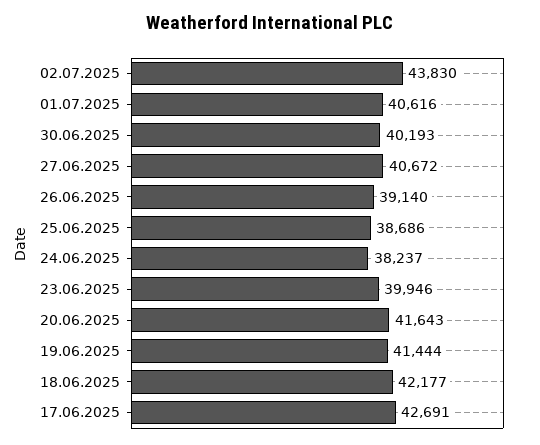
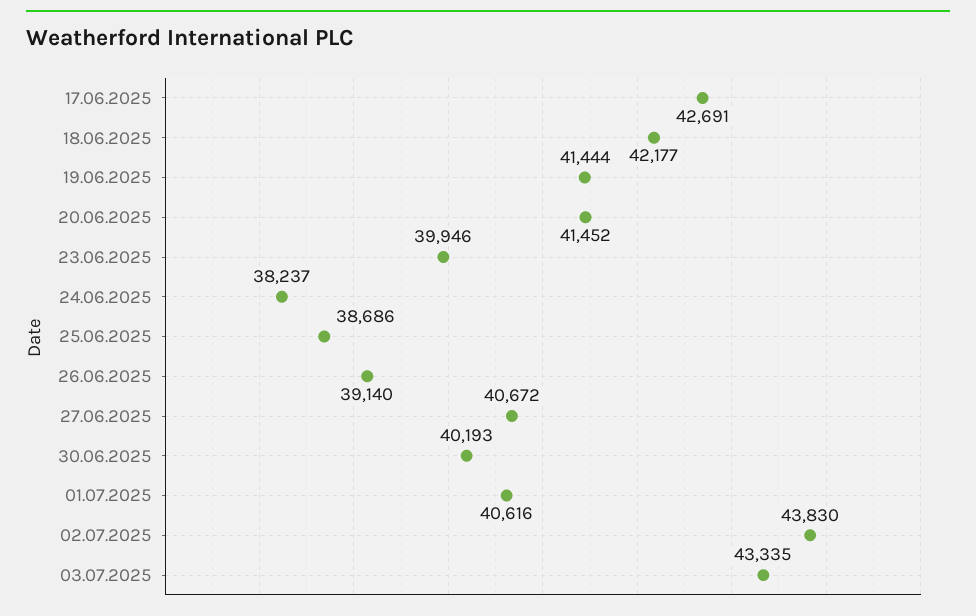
20.06.2025: 41643 -> 41452
03.07.2025: none -> 43335

